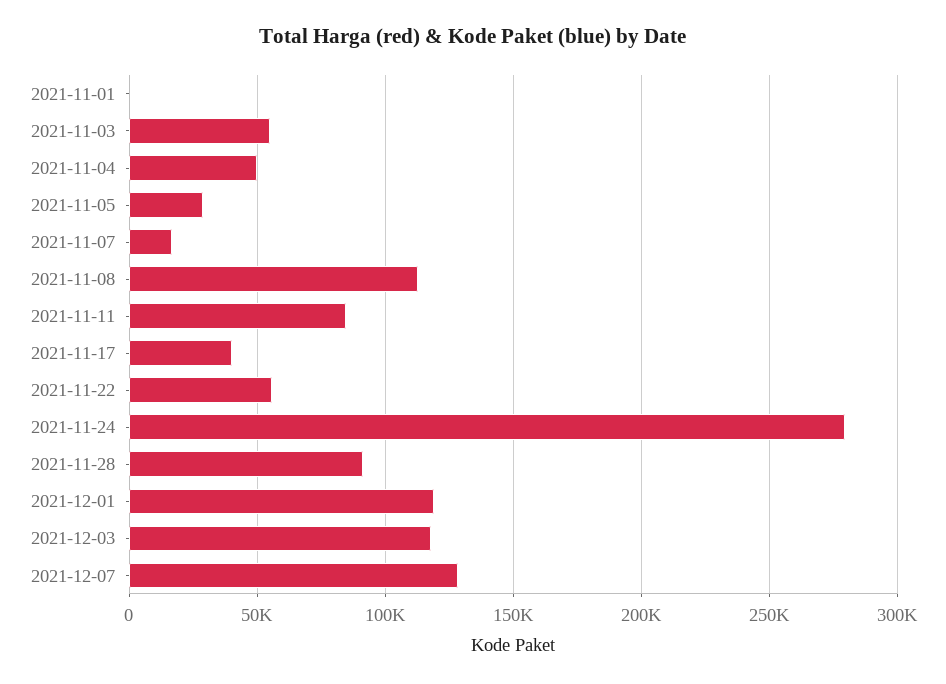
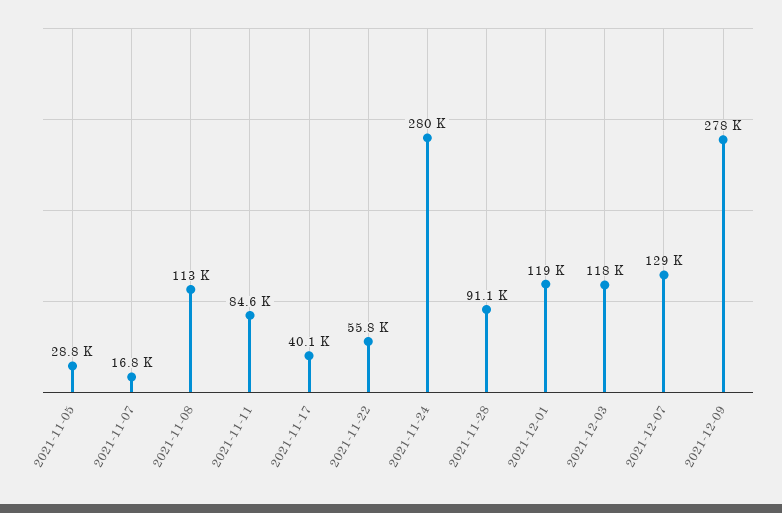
2021-11-01: 0 -> none
2021-11-03: 55000 -> none
2021-11-04: 50000 -> none
2021-12-09: none -> 278000

